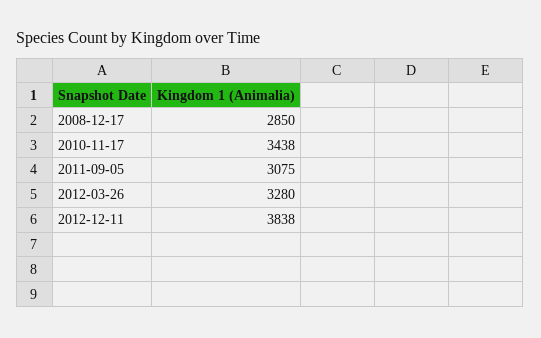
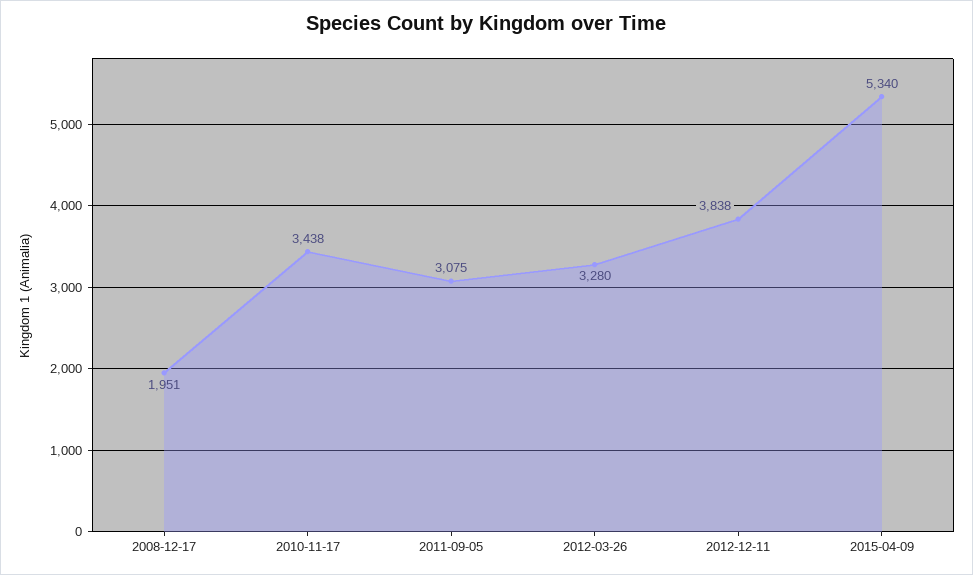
2008-12-17: 2850 -> 1951
2015-04-09: none -> 5340

